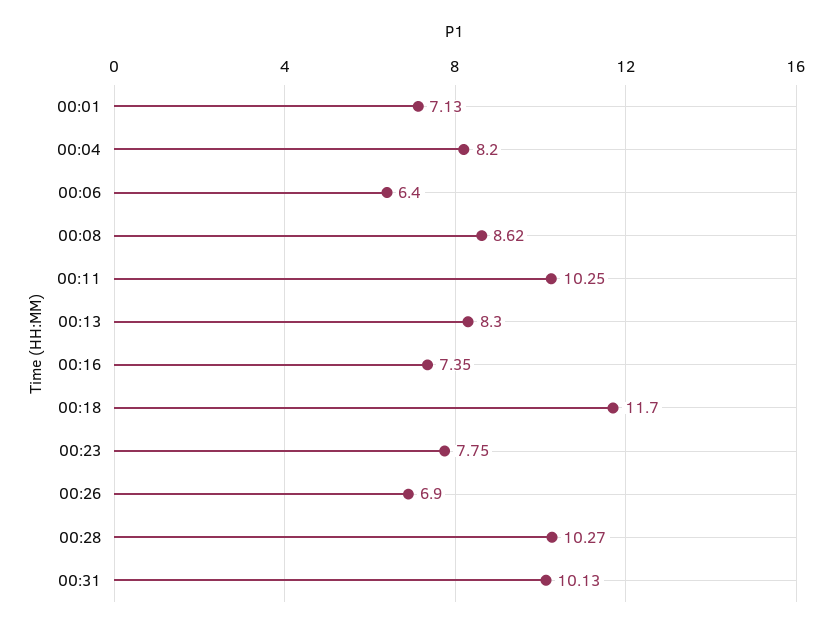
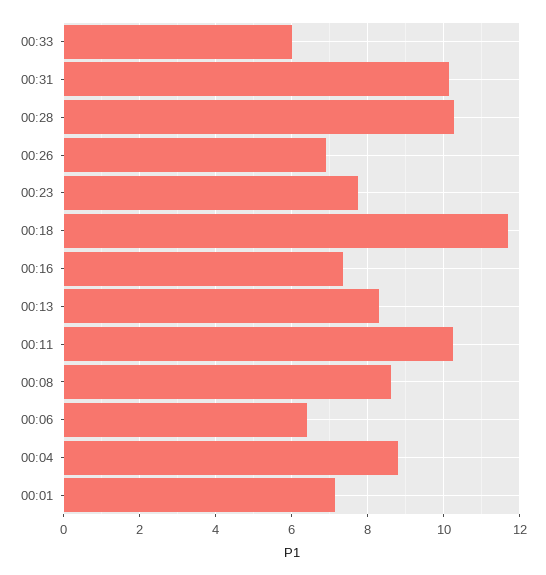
00:04: 8.2 -> 8.8
00:33: none -> 6

